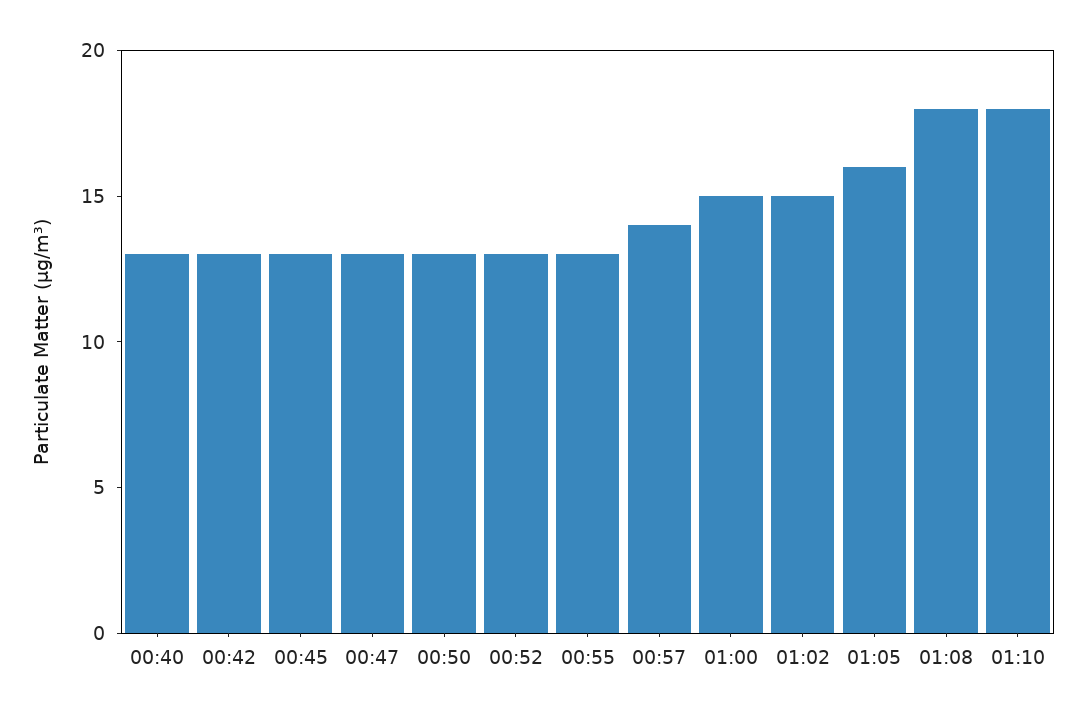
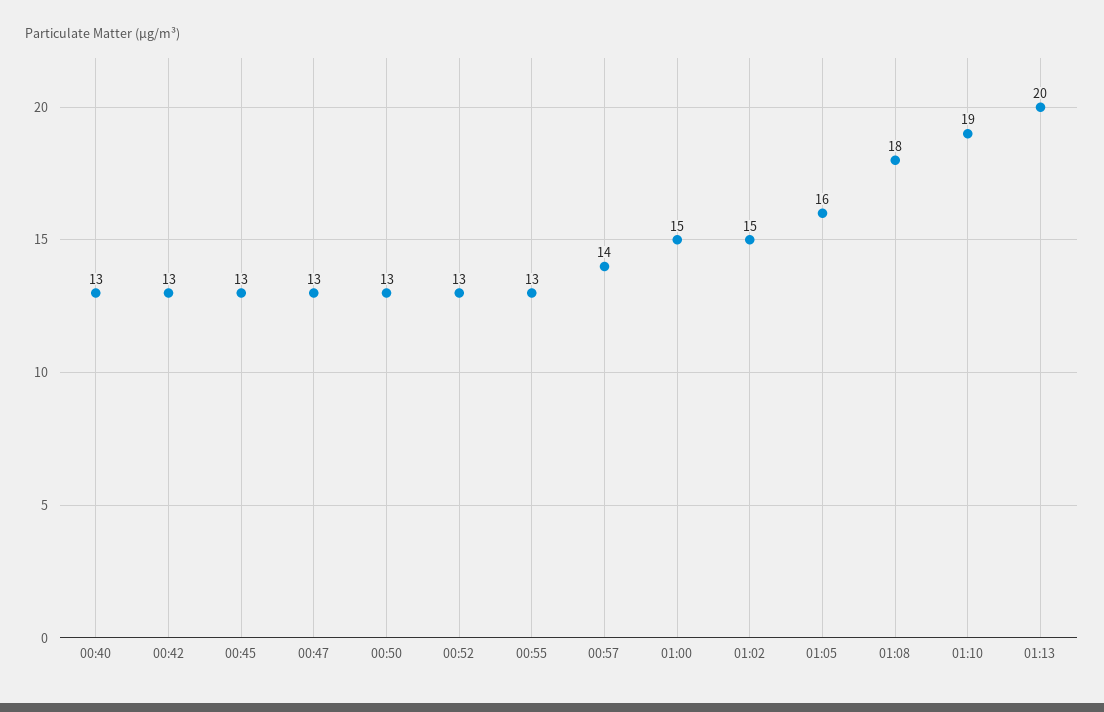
01:10: 18 -> 19
01:13: none -> 20

